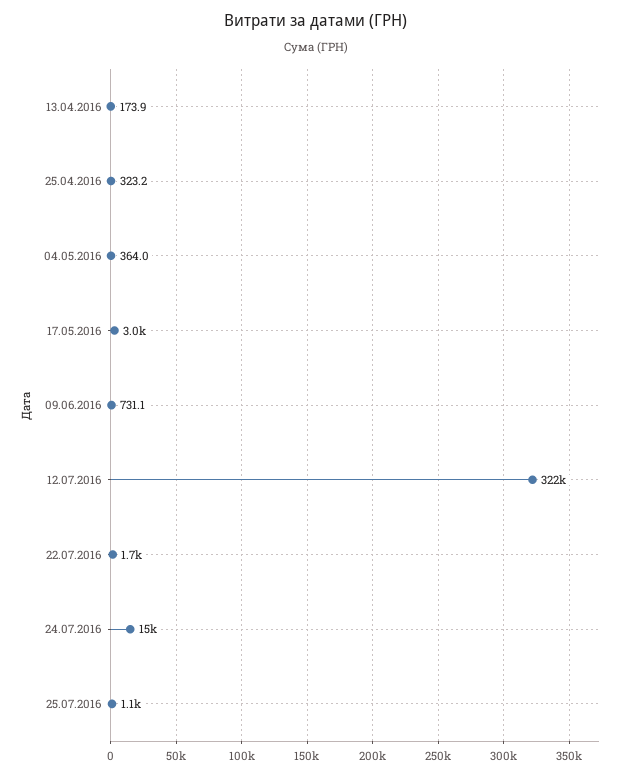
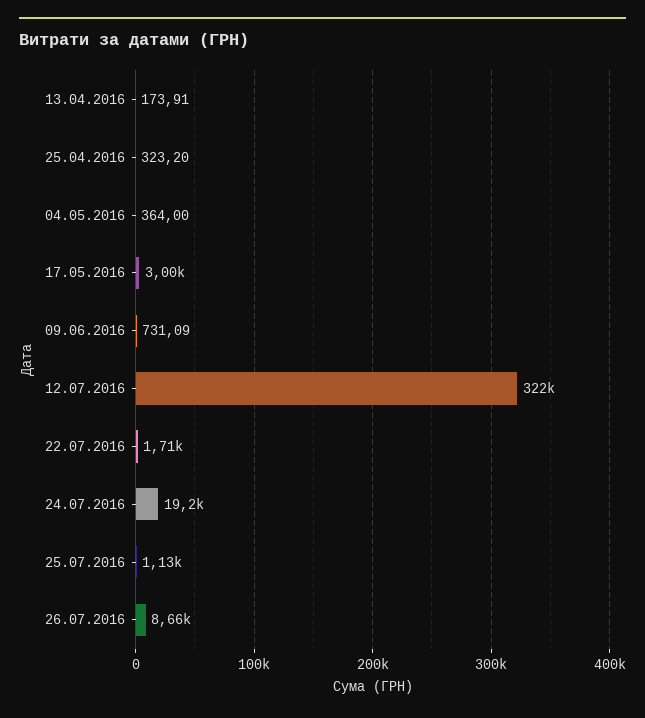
24.07.2016: 15000 -> 19200
26.07.2016: none -> 8660

